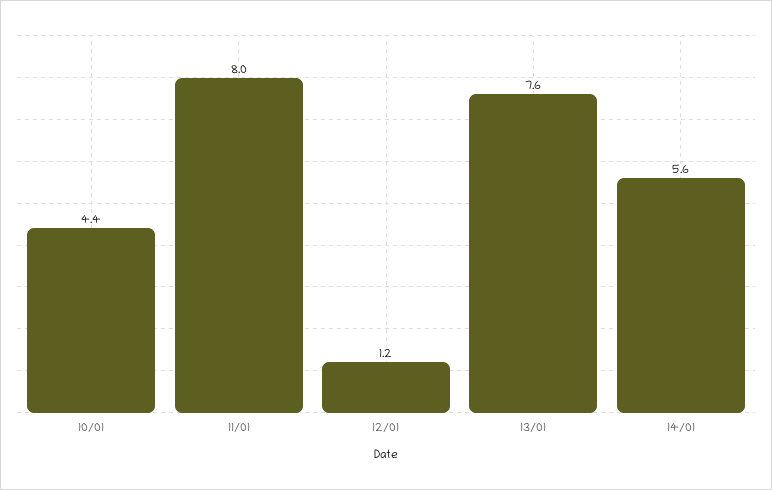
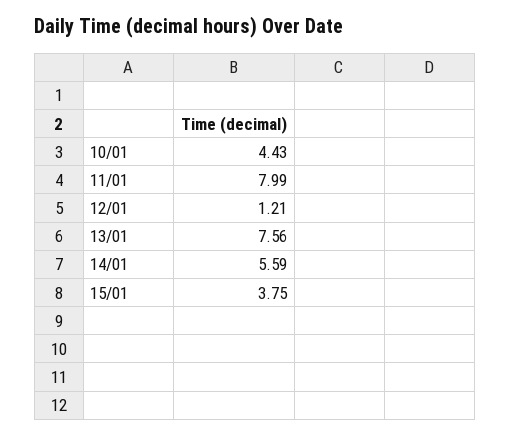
15/01: none -> 3.75

